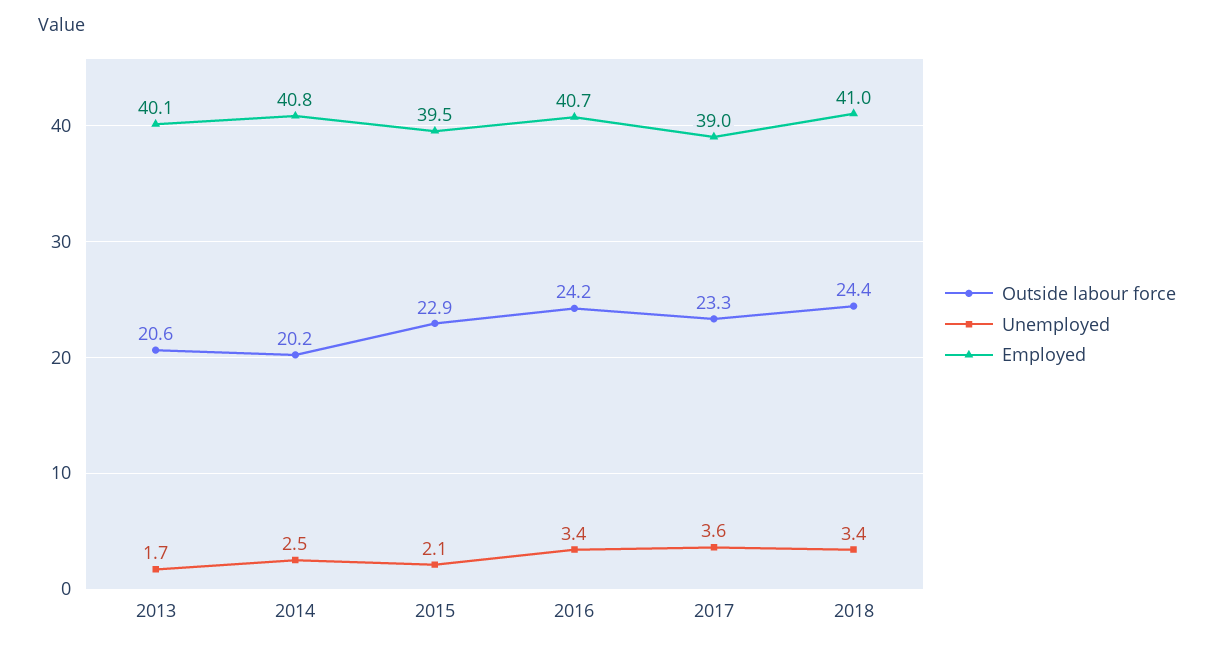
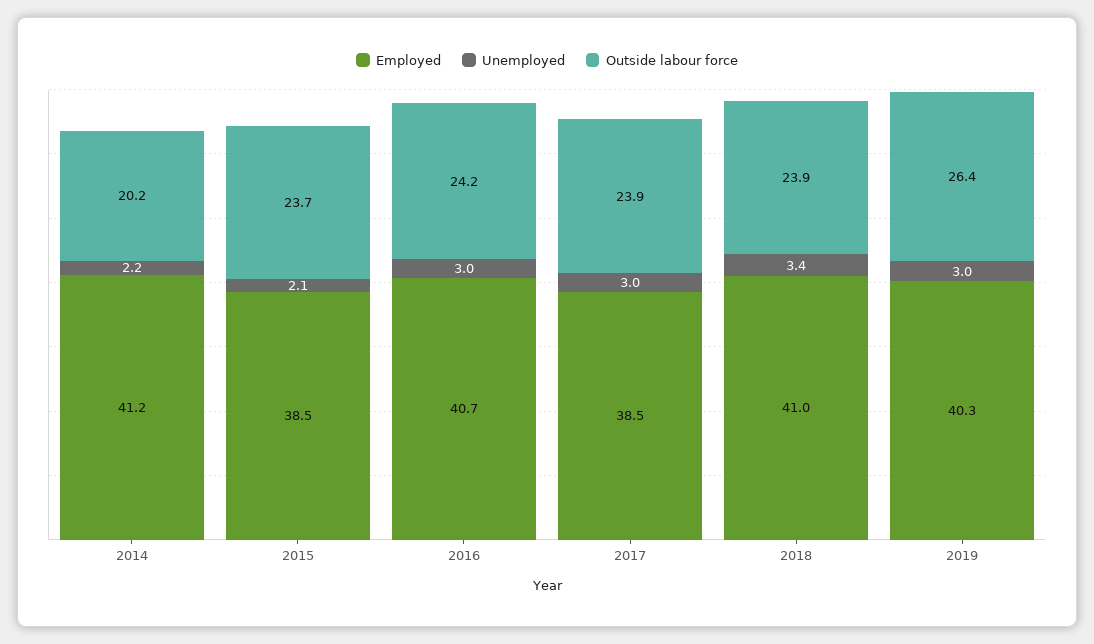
Outside labour force, 2013: 20.6 -> none
Unemployed, 2013: 1.7 -> none
Employed, 2013: 40.1 -> none
Unemployed, 2014: 2.5 -> 2.2
Employed, 2014: 40.8 -> 41.2
Outside labour force, 2015: 22.9 -> 23.7
Employed, 2015: 39.5 -> 38.5
Unemployed, 2016: 3.4 -> 3
Outside labour force, 2017: 23.3 -> 23.9
Unemployed, 2017: 3.6 -> 3
Employed, 2017: 39 -> 38.5
Outside labour force, 2018: 24.4 -> 23.9
Employed, 2019: none -> 40.3
Unemployed, 2019: none -> 3
Outside labour force, 2019: none -> 26.4

